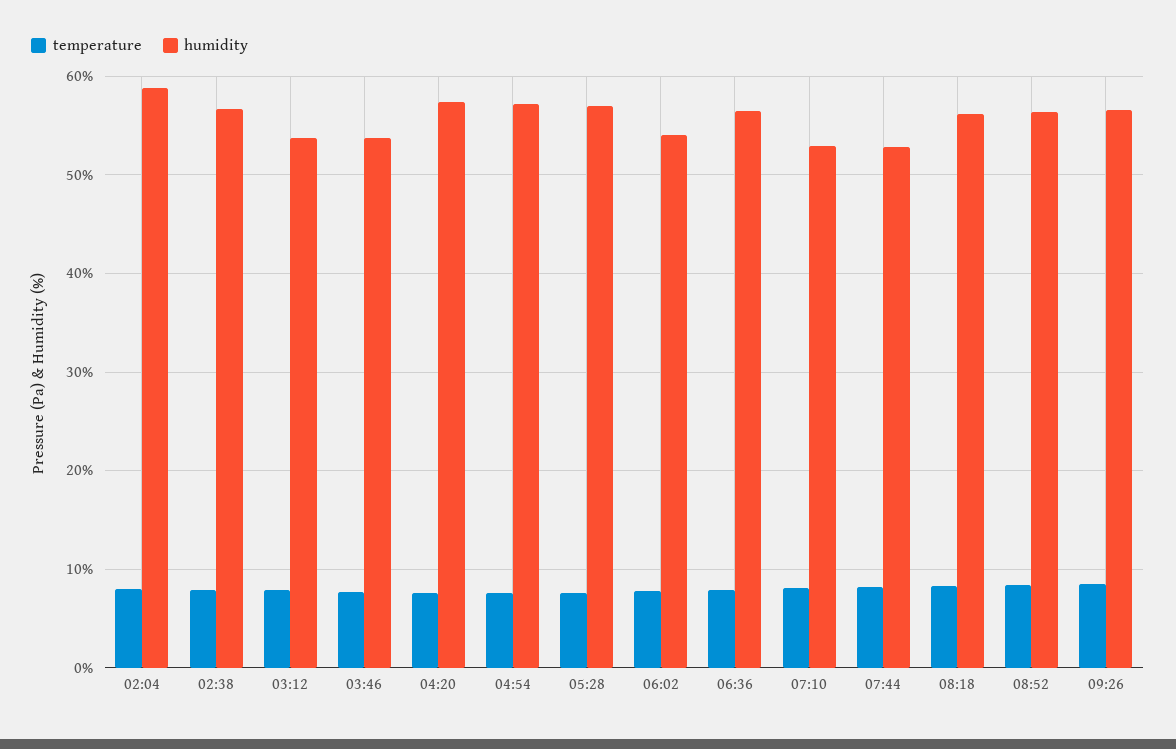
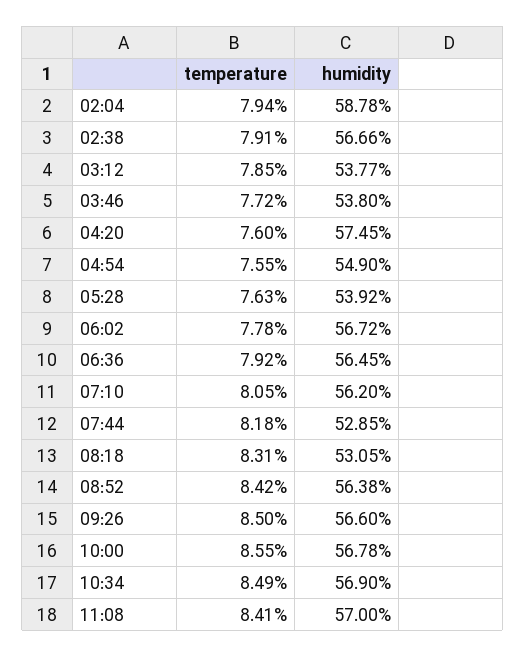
humidity, 04:54: 57 -> 54.9
humidity, 05:28: 57 -> 53.92
humidity, 06:02: 54 -> 56.72
humidity, 07:10: 53 -> 56.2
humidity, 08:18: 56 -> 53.05
temperature, 10:00: none -> 8.55
humidity, 10:00: none -> 56.78
temperature, 10:34: none -> 8.49
humidity, 10:34: none -> 56.9
temperature, 11:08: none -> 8.41
humidity, 11:08: none -> 57

